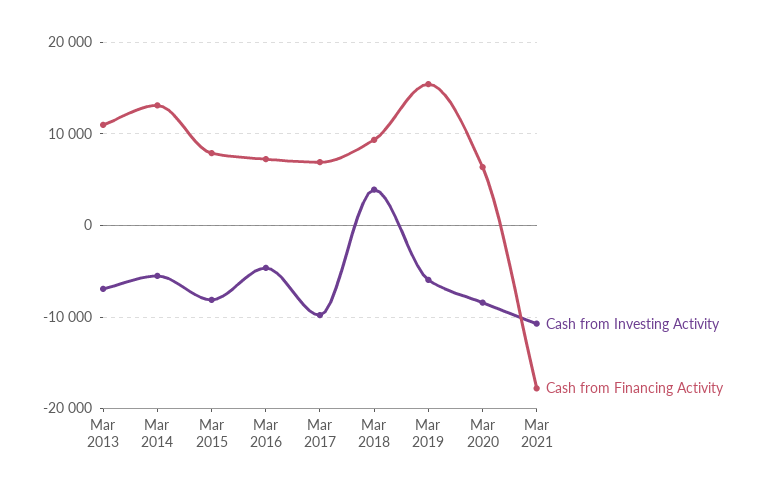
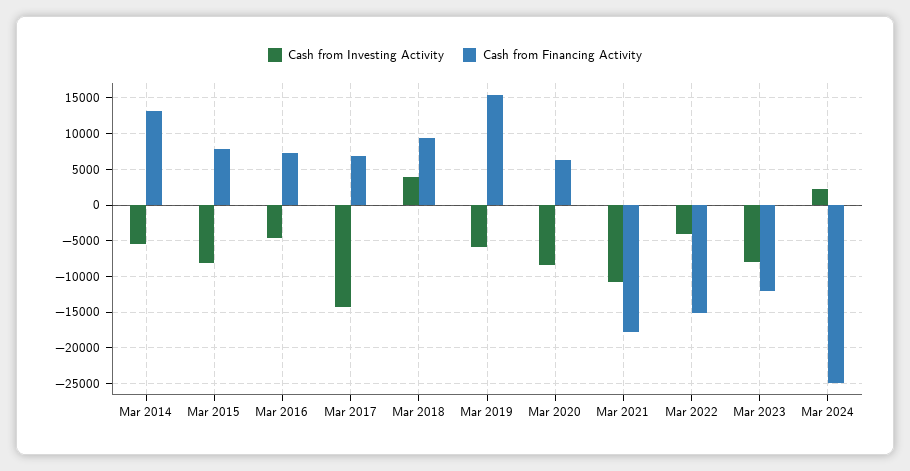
Cash from Investing Activity, Mar 2013: -7000 -> none
Cash from Financing Activity, Mar 2013: 11000 -> none
Cash from Investing Activity, Mar 2017: -10000 -> -14000
Cash from Investing Activity, Mar 2022: none -> -4000
Cash from Financing Activity, Mar 2022: none -> -15000
Cash from Investing Activity, Mar 2023: none -> -8000
Cash from Financing Activity, Mar 2023: none -> -12000
Cash from Investing Activity, Mar 2024: none -> 2000
Cash from Financing Activity, Mar 2024: none -> -25000

